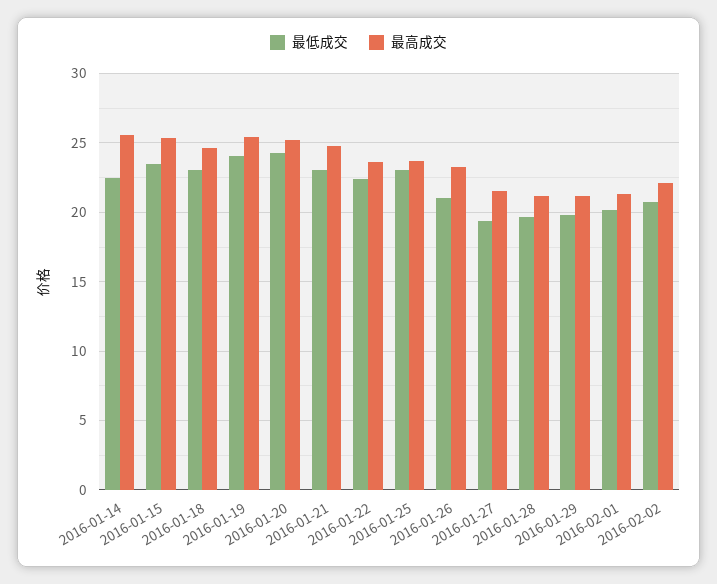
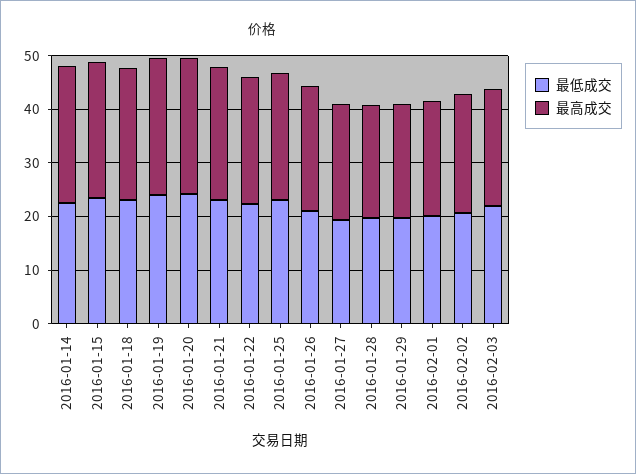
最低成交, 2016-02-03: none -> 22
最高成交, 2016-02-03: none -> 22

